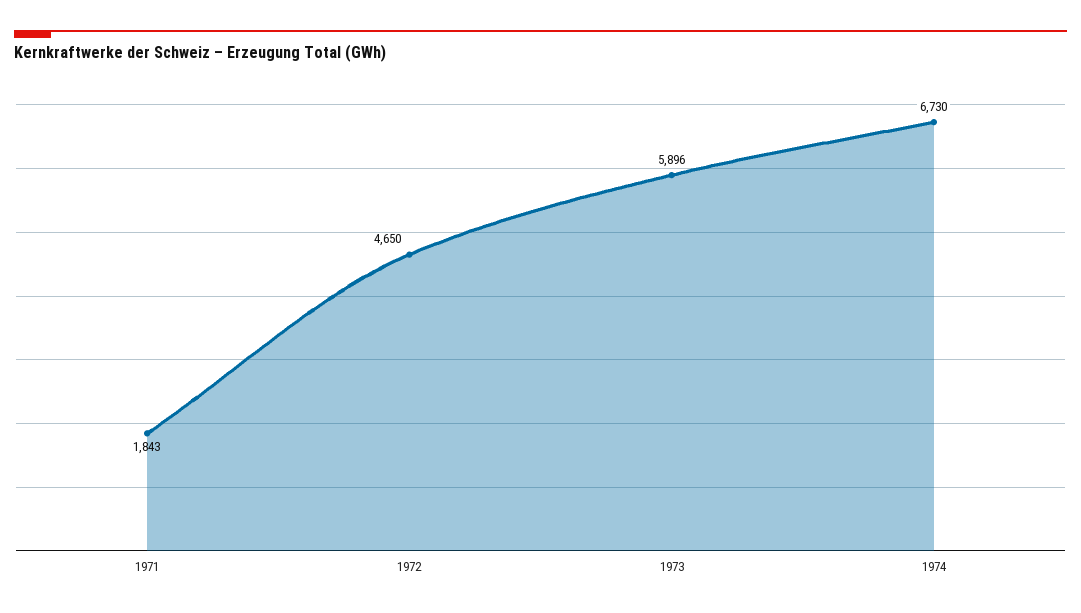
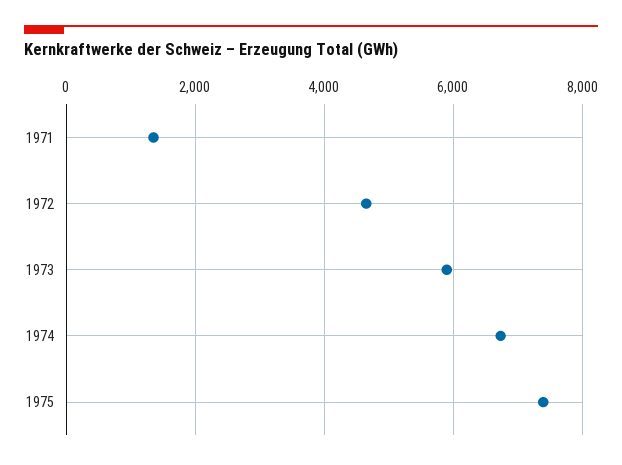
1971: 1843 -> 1400
1975: none -> 7400

